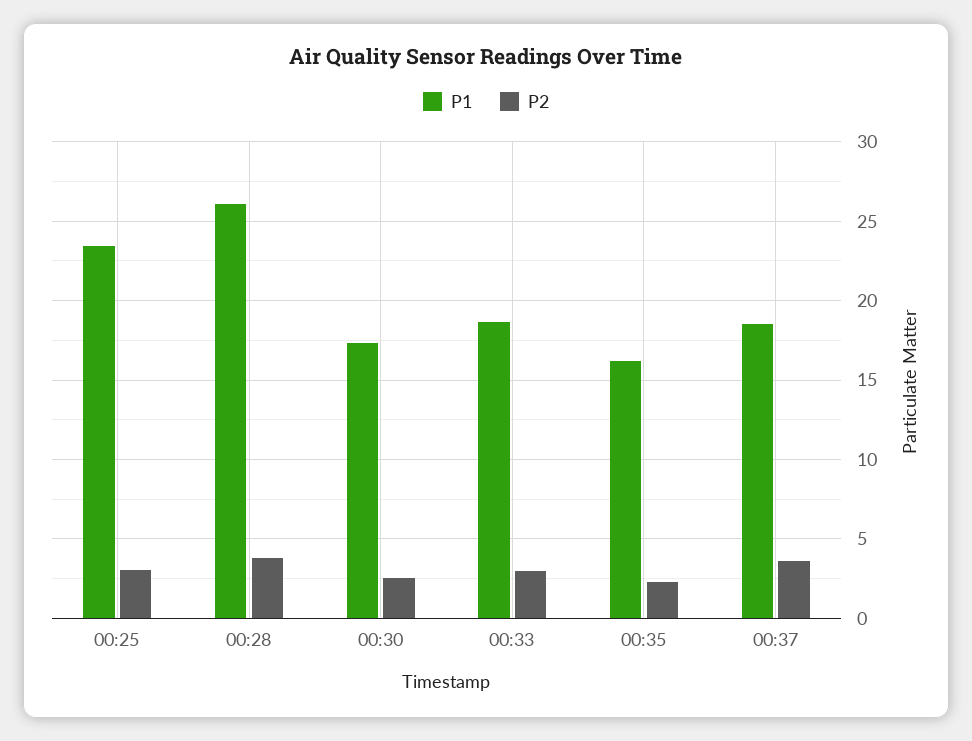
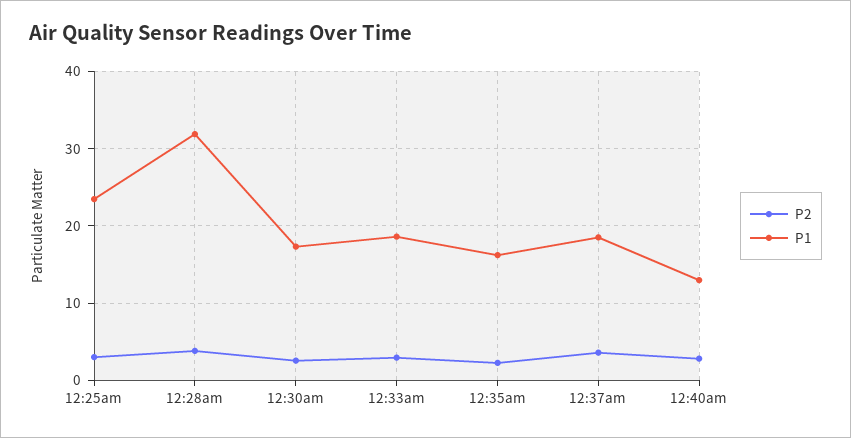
P1, 00:28: 26 -> 32
P2, 12:40am: none -> 3
P1, 12:40am: none -> 13

